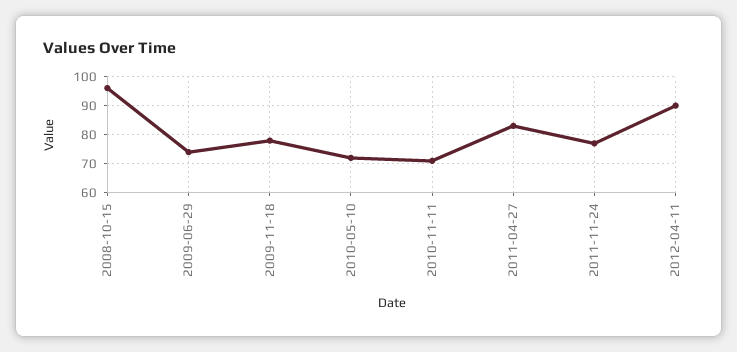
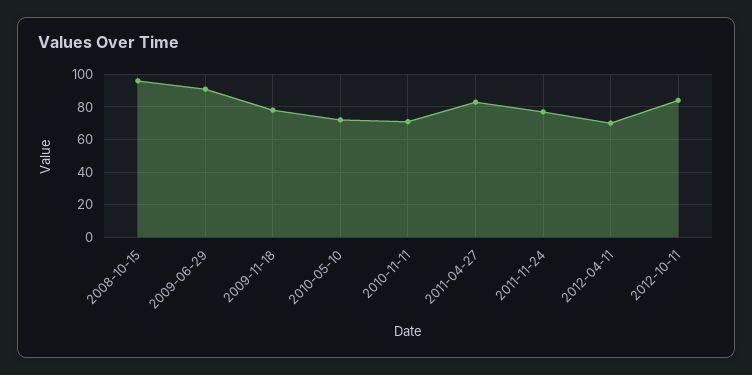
2009-06-29: 75 -> 90
2012-04-11: 90 -> 70
2012-10-11: none -> 85

